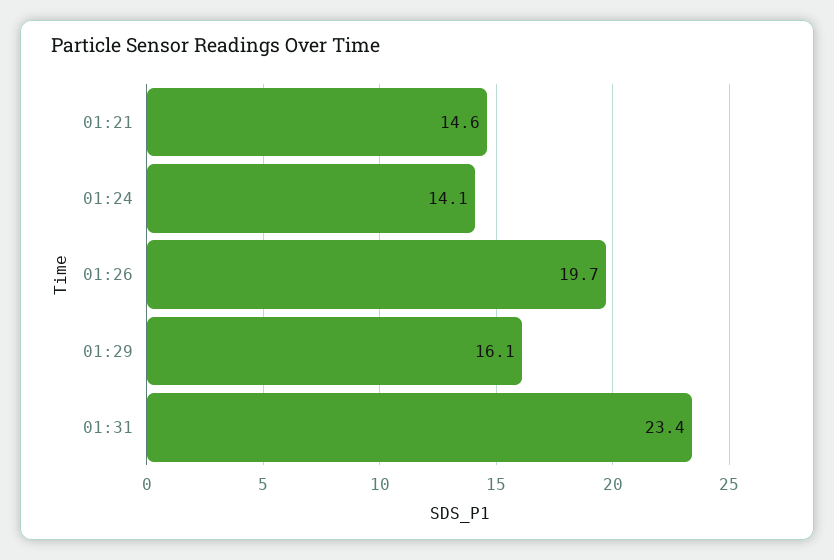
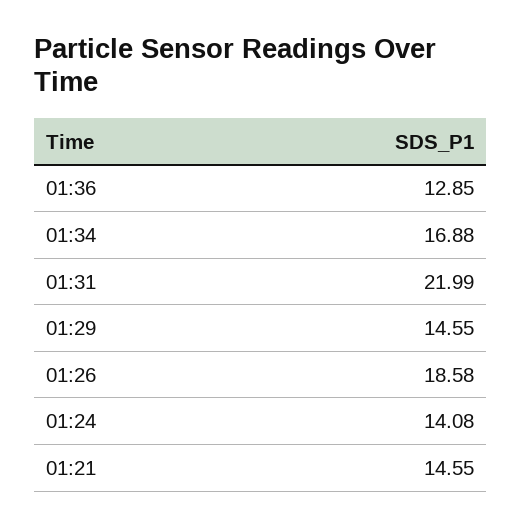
01:26: 19.7 -> 18.58
01:29: 16.1 -> 14.55
01:31: 23.4 -> 21.99
01:36: none -> 12.85
01:34: none -> 16.88

